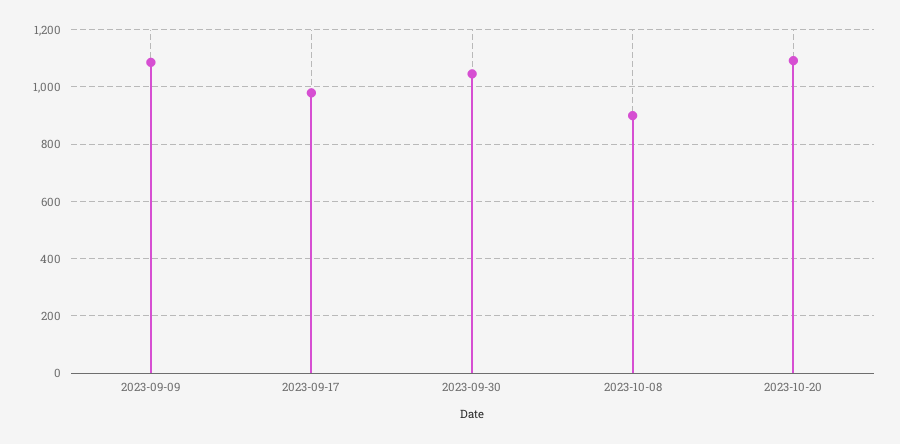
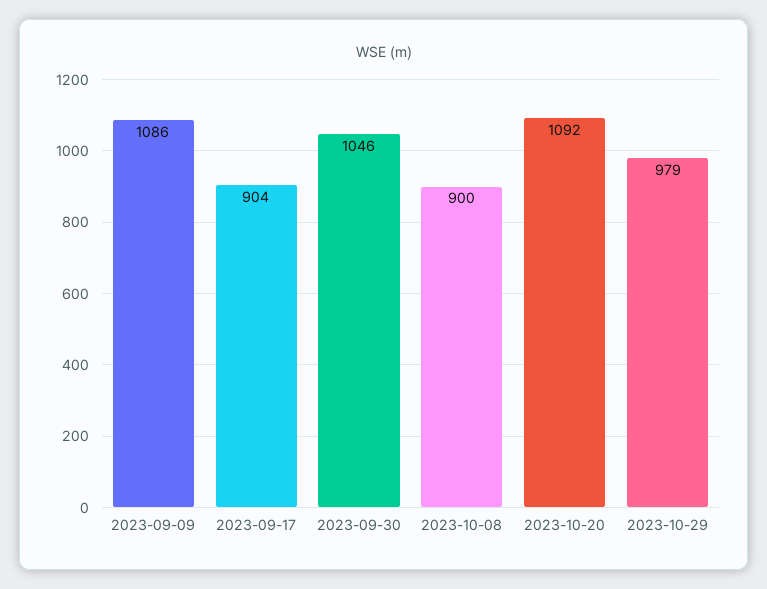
2023-09-17: 975 -> 904
2023-10-29: none -> 979

